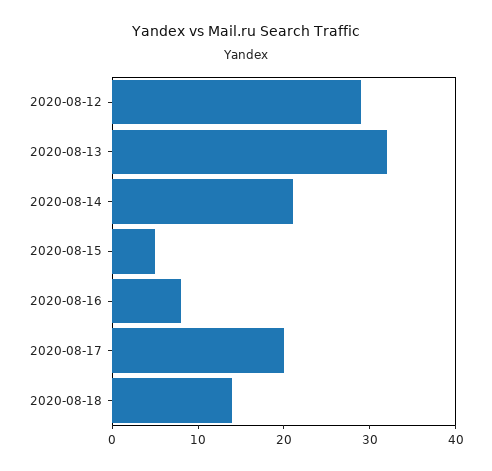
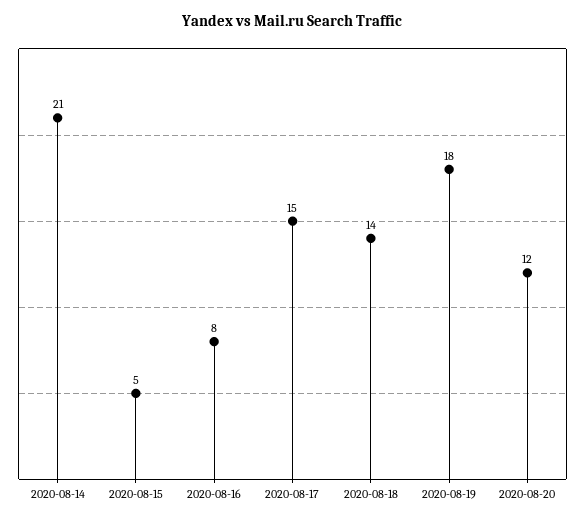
2020-08-12: 29 -> none
2020-08-13: 32 -> none
2020-08-17: 20 -> 15
2020-08-19: none -> 18
2020-08-20: none -> 12

